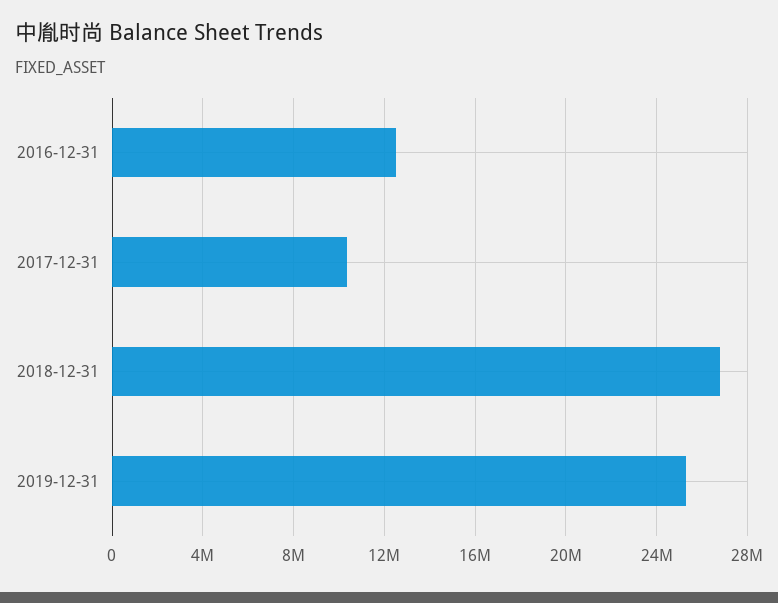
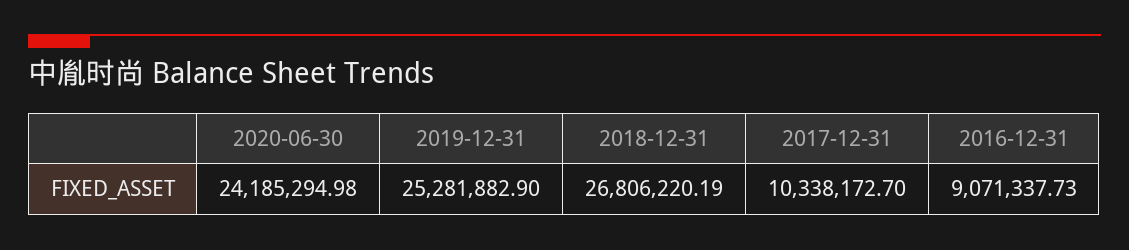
2016-12-31: 12500000 -> 9071337.73
2020-06-30: none -> 24185294.98

